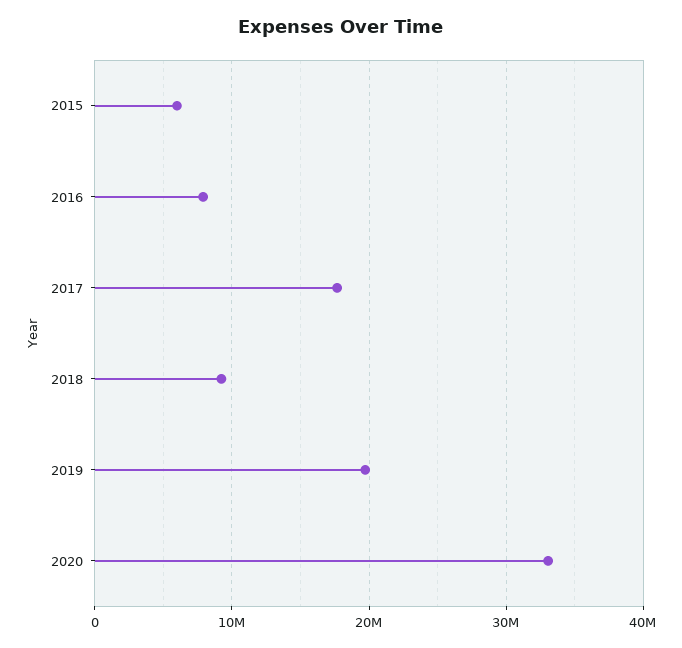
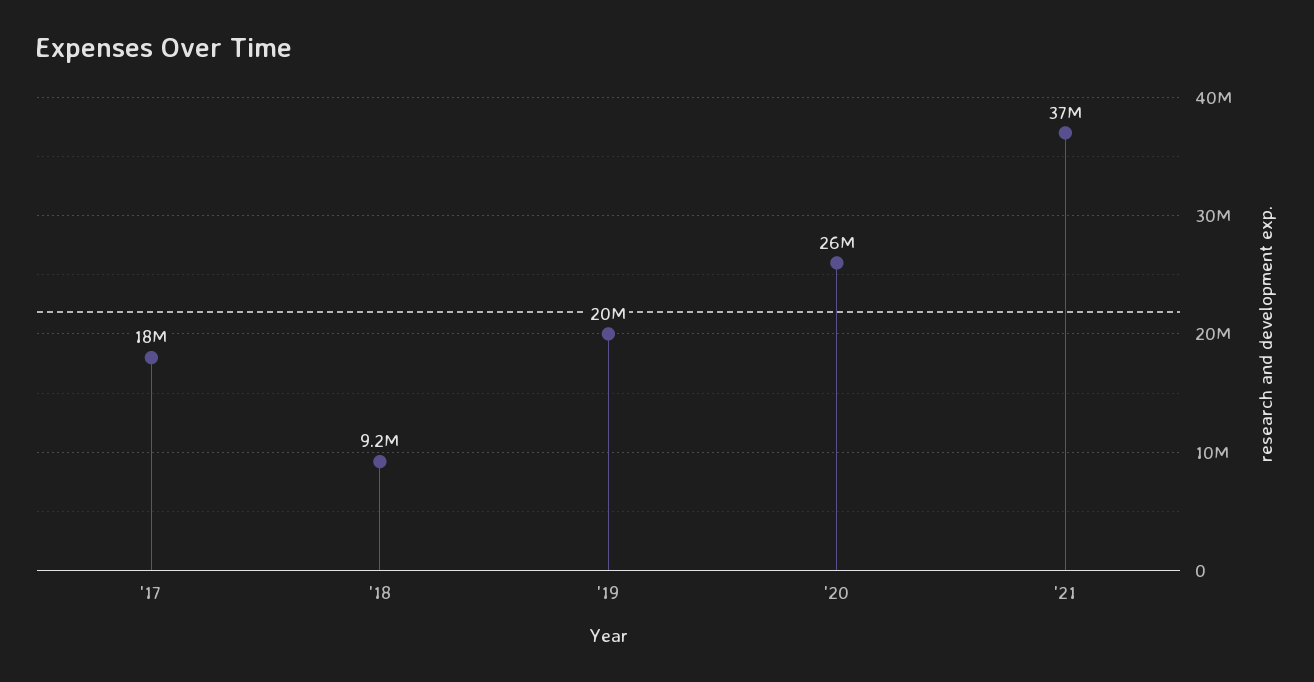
2015: 6000000 -> none
2016: 8000000 -> none
2020: 33000000 -> 26000000
'21: none -> 37000000

